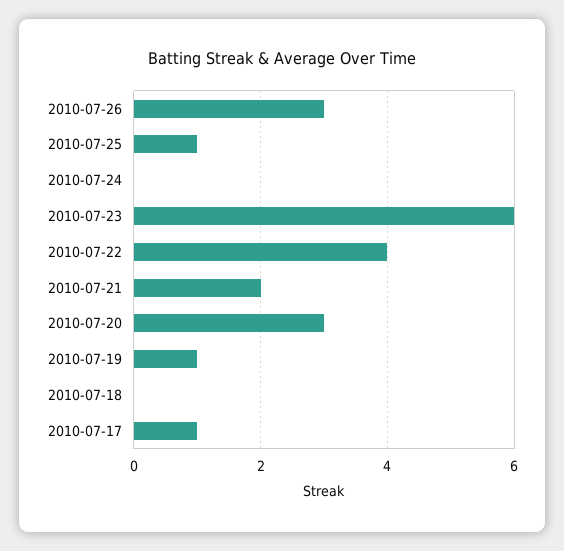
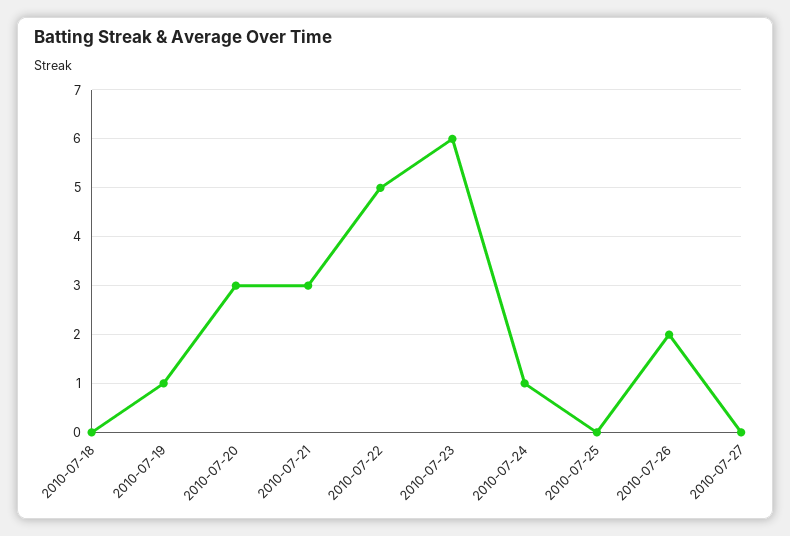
2010-07-26: 3 -> 2
2010-07-25: 1 -> 0
2010-07-24: 0 -> 1
2010-07-22: 4 -> 5
2010-07-21: 2 -> 3
2010-07-17: 1 -> none
2010-07-27: none -> 0

